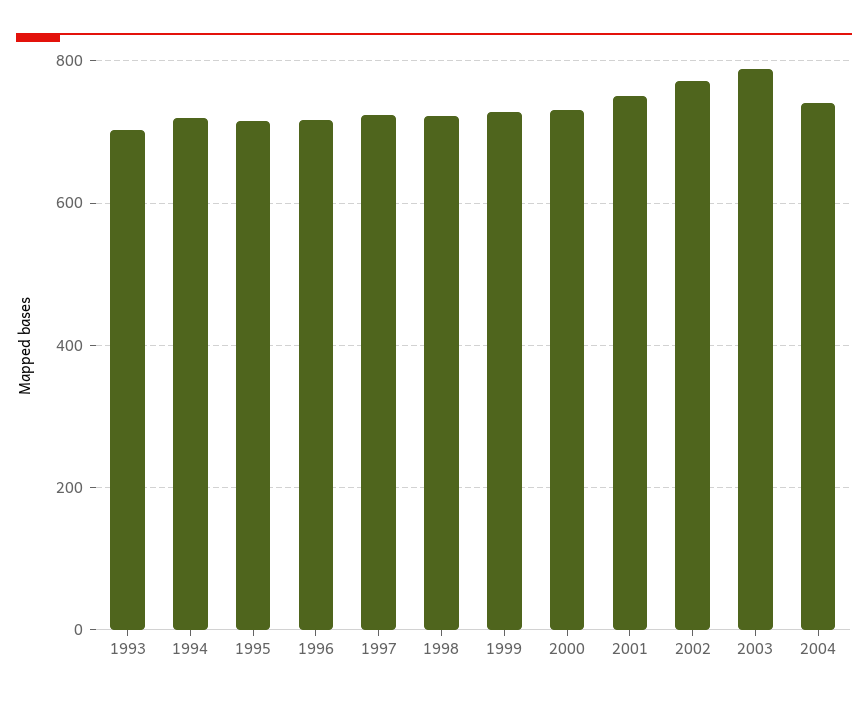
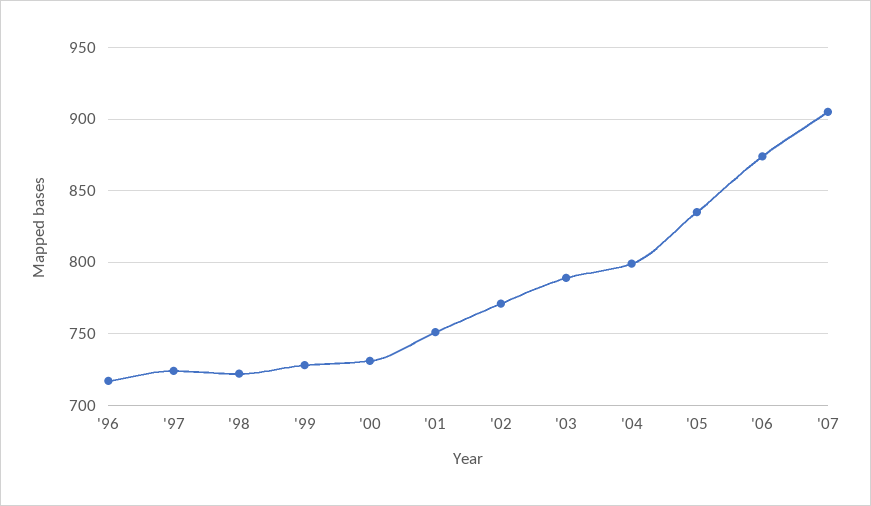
1993: 700 -> none
1994: 720 -> none
1995: 720 -> none
2004: 740 -> 800
'05: none -> 835
'06: none -> 875
'07: none -> 905

